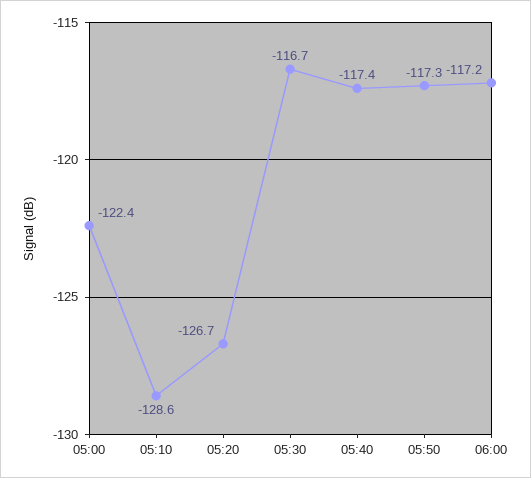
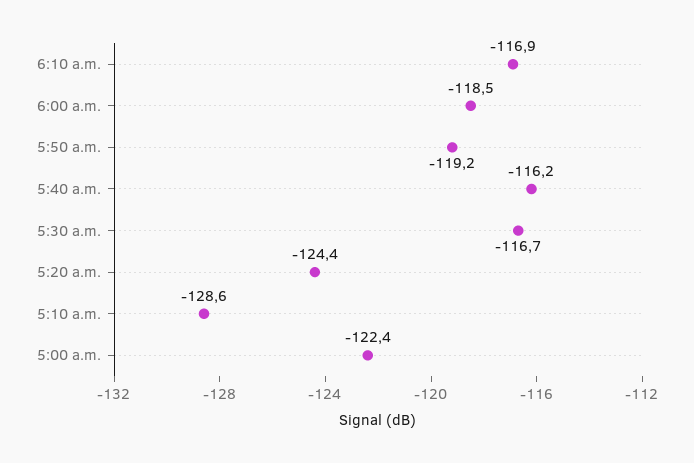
05:20: -126.7 -> -124.4
05:40: -117.4 -> -116.2
05:50: -117.3 -> -119.2
06:00: -117.2 -> -118.5
6:10 a.m.: none -> -116.9

